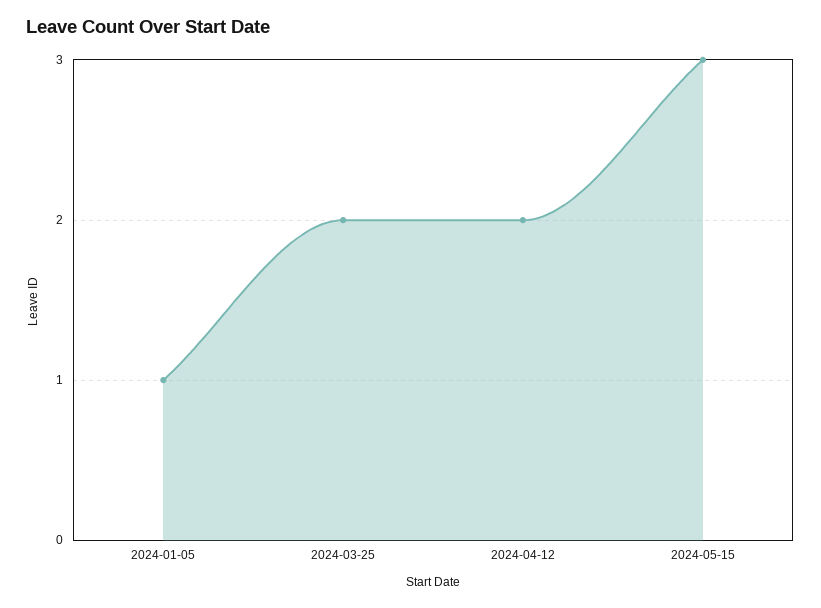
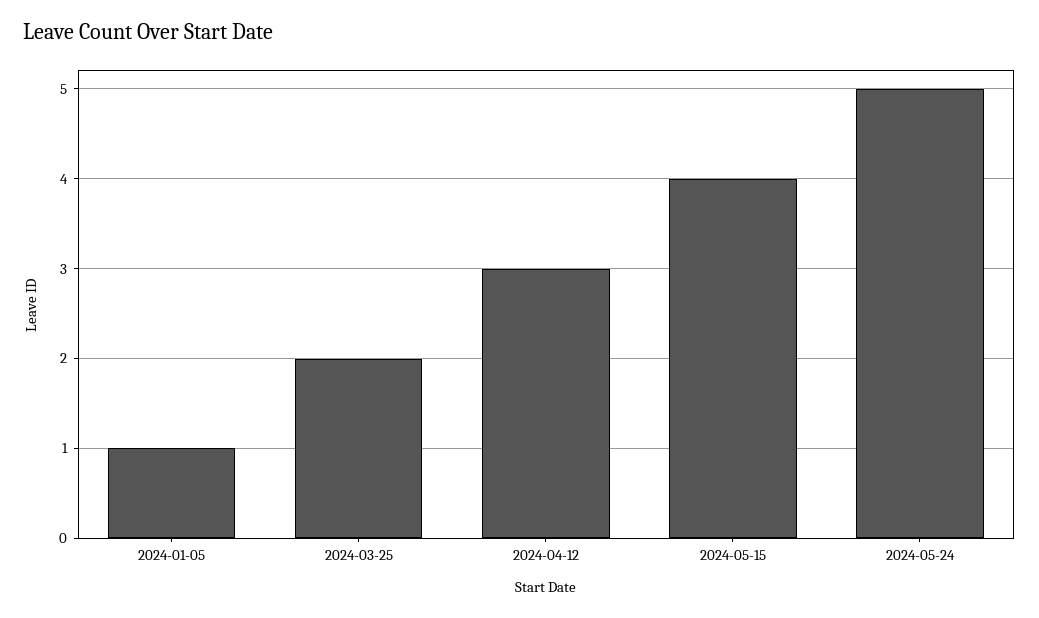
2024-04-12: 2 -> 3
2024-05-15: 3 -> 4
2024-05-24: none -> 5

